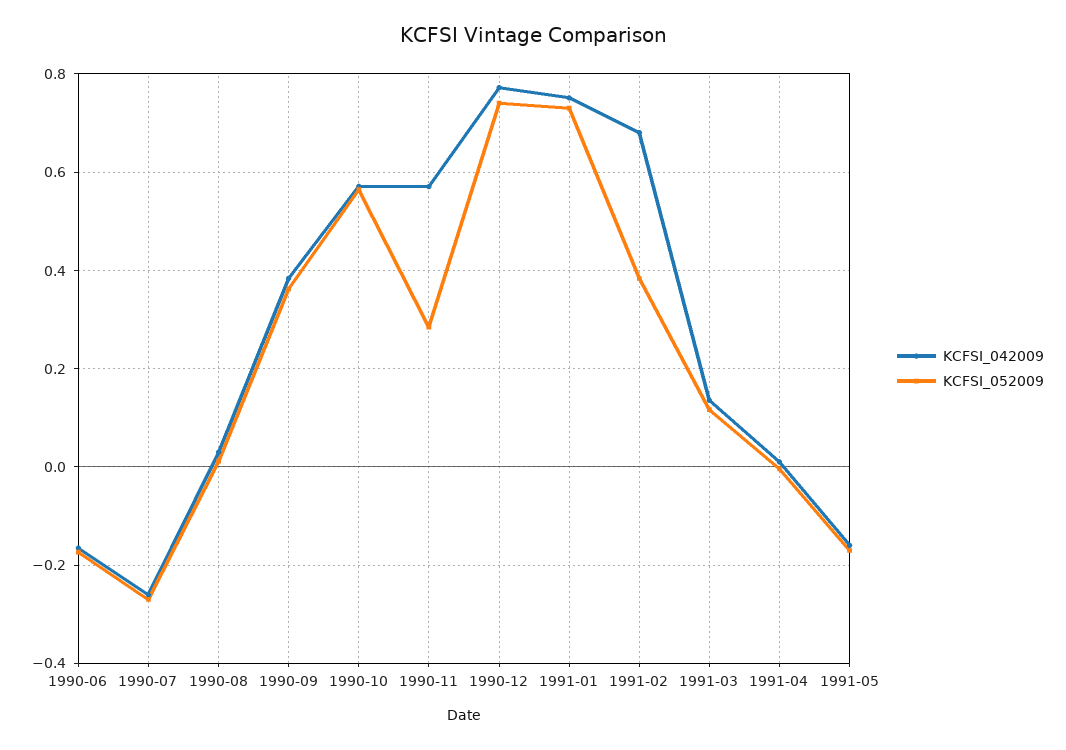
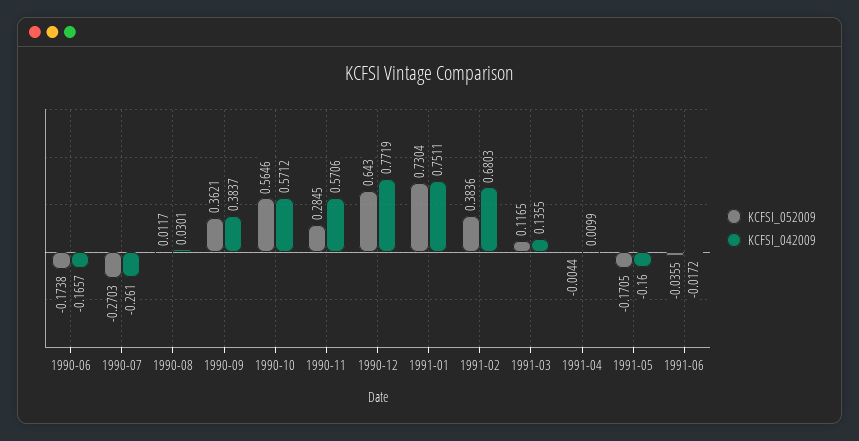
KCFSI_052009, 1990-12: 0.74 -> 0.643
KCFSI_052009, 1991-06: none -> -0.0355
KCFSI_042009, 1991-06: none -> -0.0172

